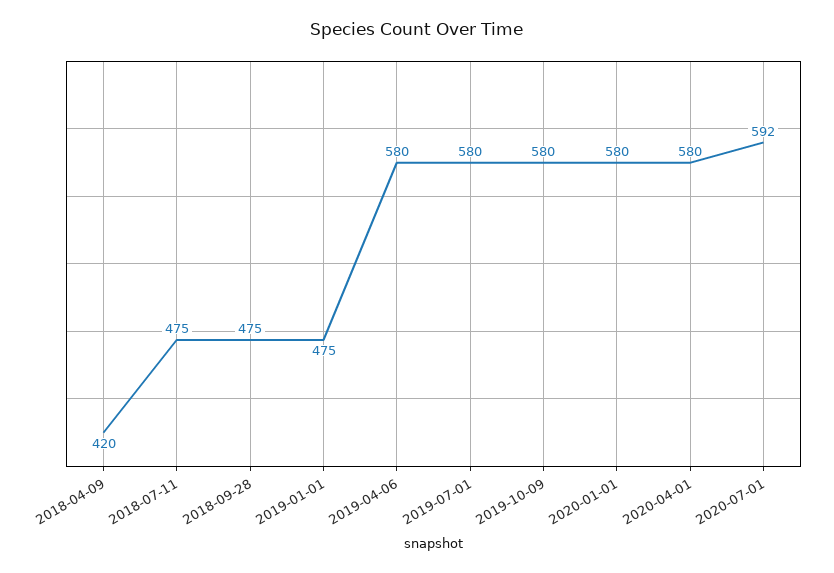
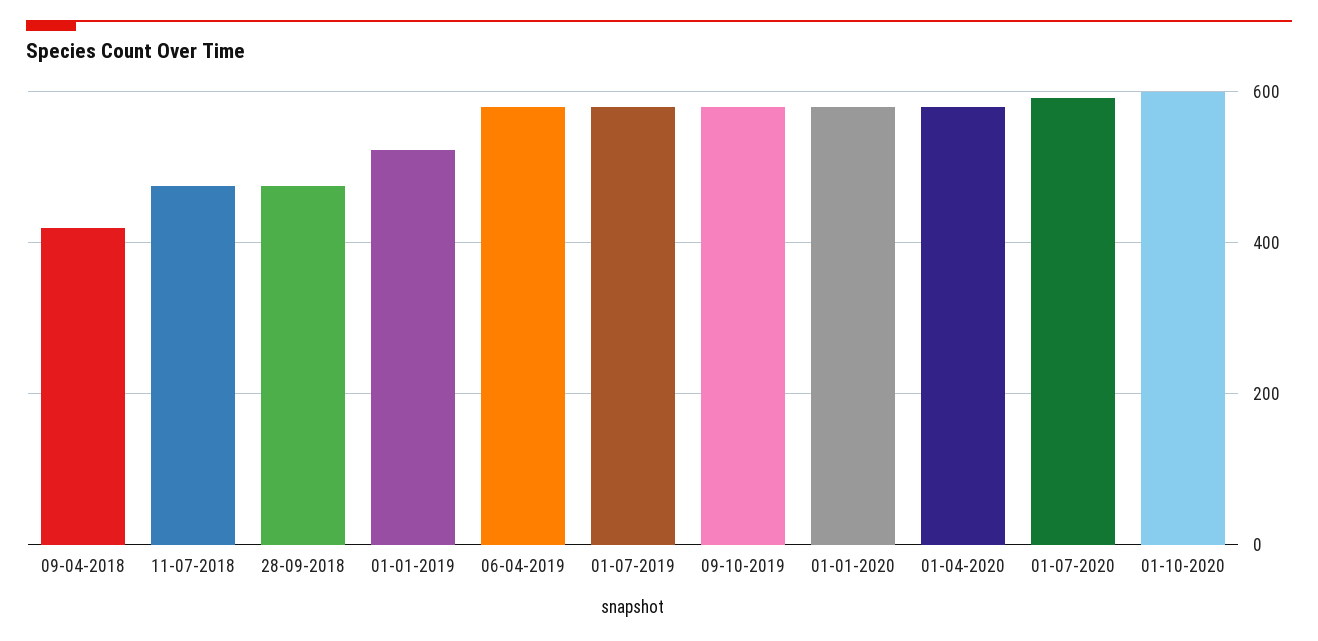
2019-01-01: 475 -> 520
01-10-2020: none -> 600

